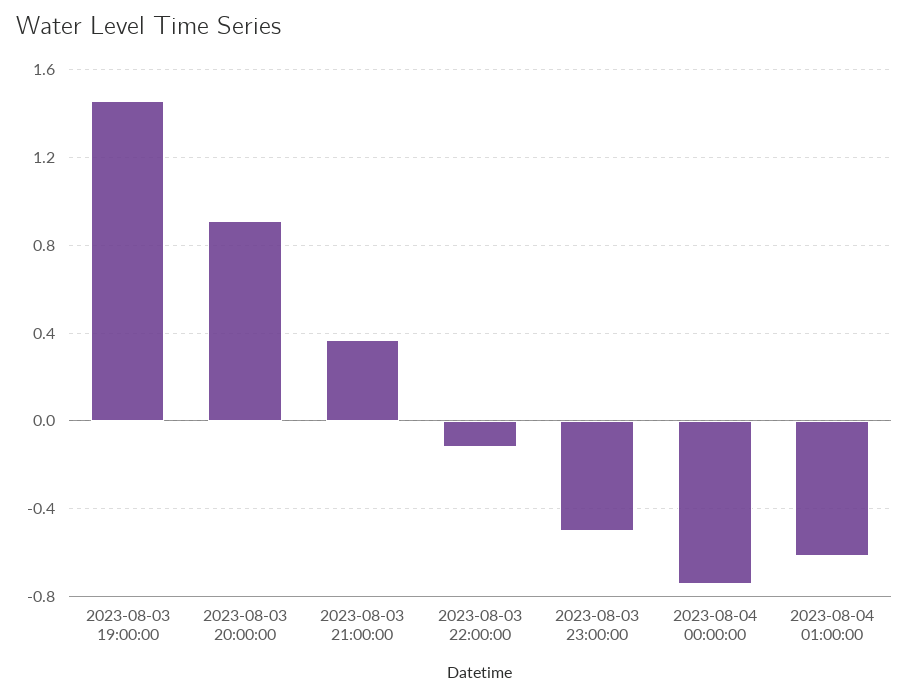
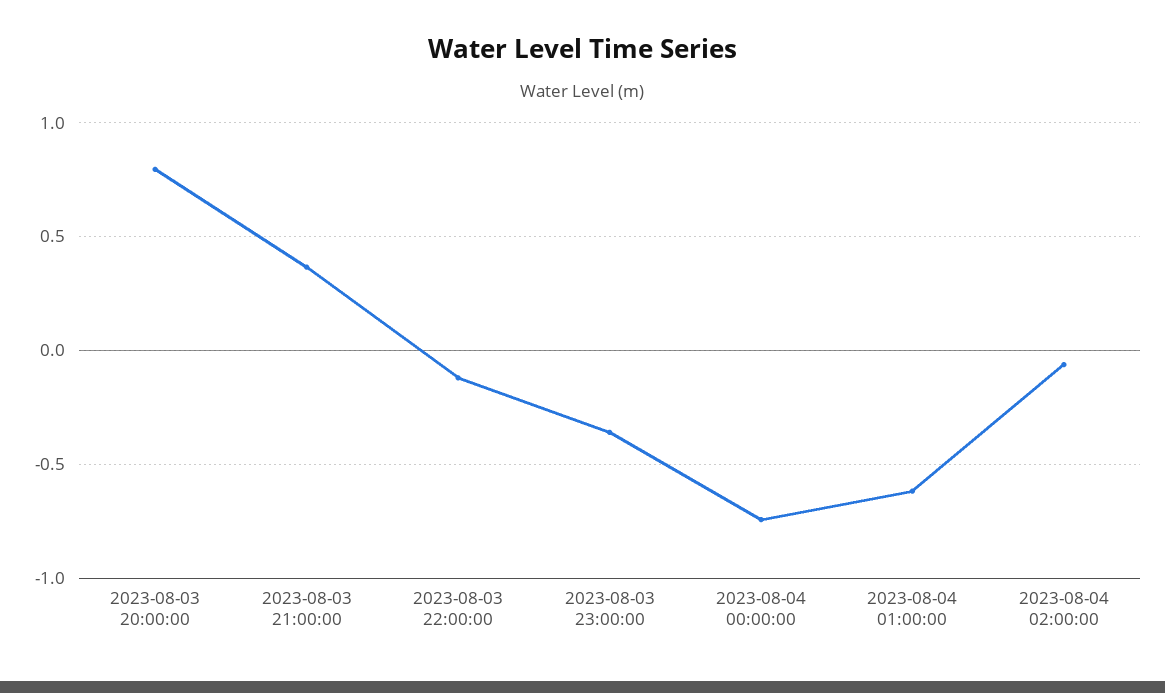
2023-08-03 19:00:00: 1.45 -> none
2023-08-03 20:00:00: 0.9 -> 0.8
2023-08-03 23:00:00: -0.5 -> -0.35
2023-08-04 02:00:00: none -> -0.05

